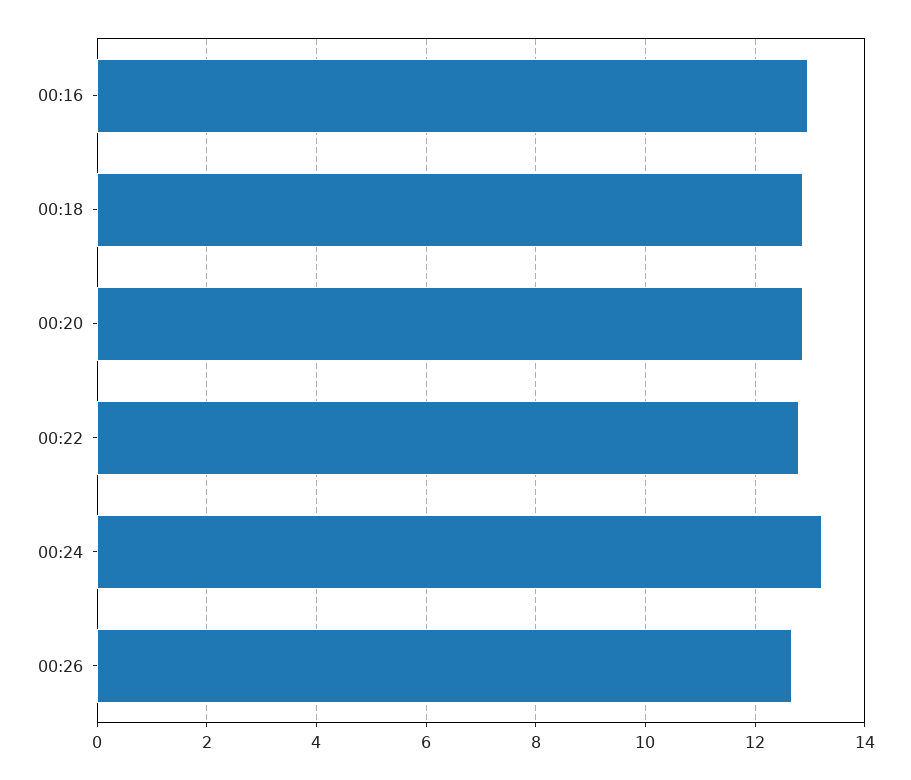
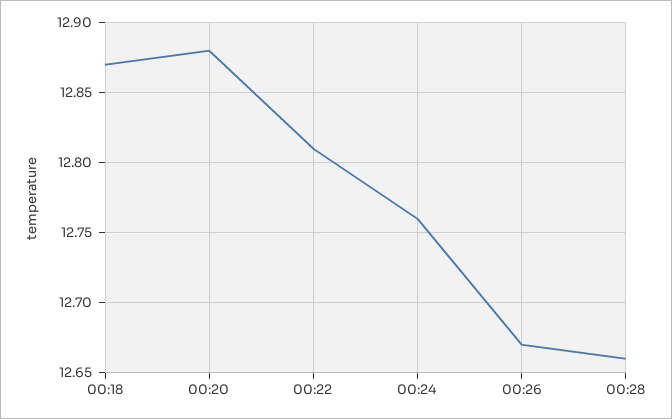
00:16: 13 -> none
00:24: 13.2 -> 12.76
00:28: none -> 12.66

